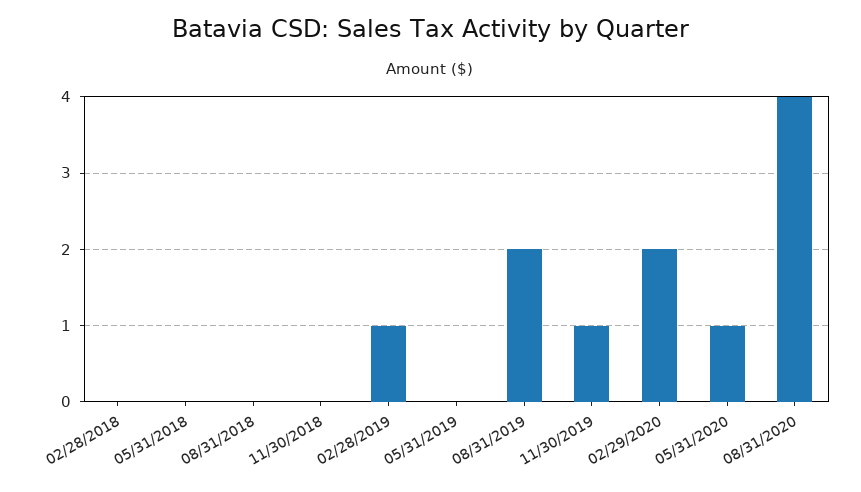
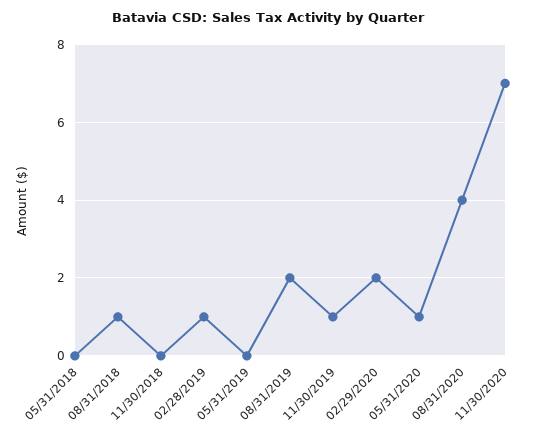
02/28/2018: 0 -> none
08/31/2018: 0 -> 1
11/30/2020: none -> 7

